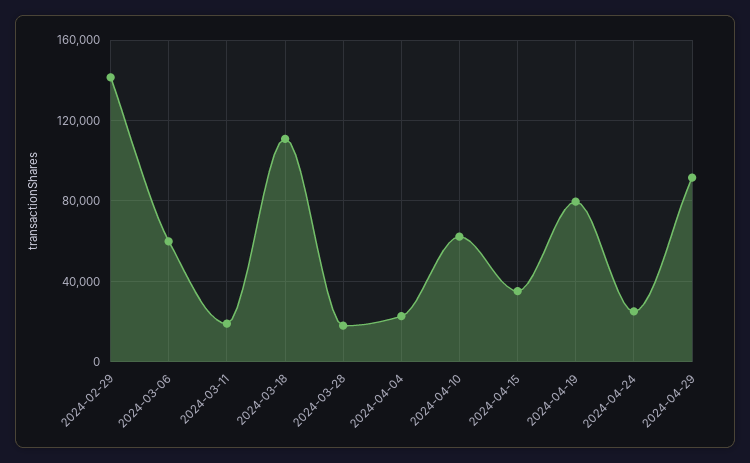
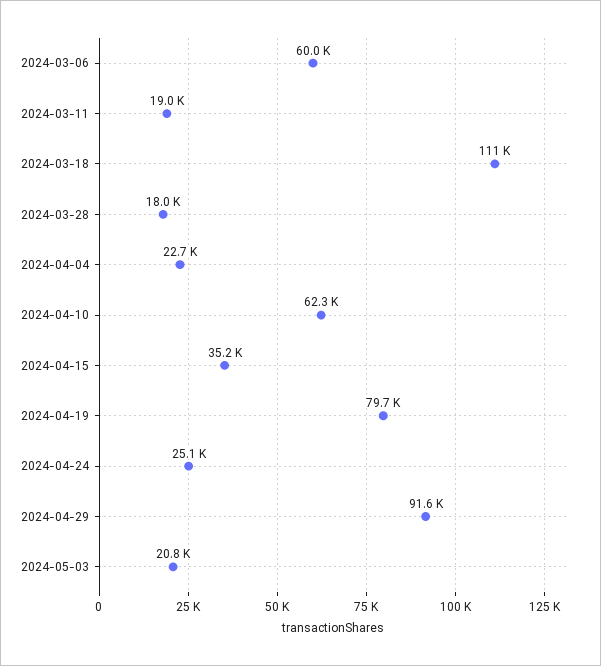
2024-02-29: 140000 -> none
2024-05-03: none -> 20800

